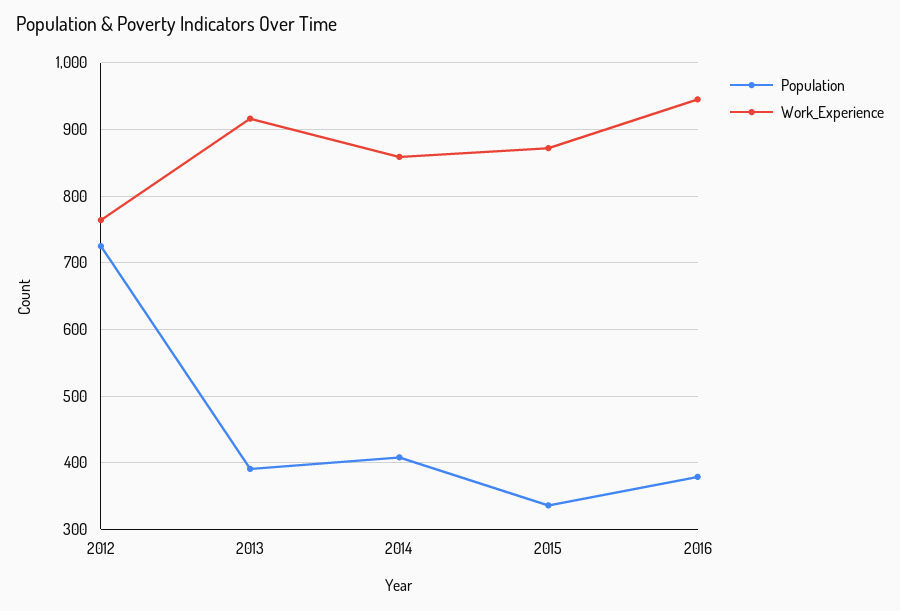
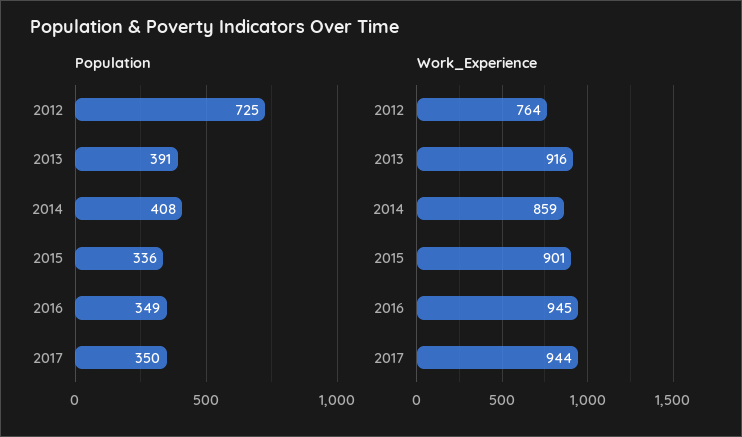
Work_Experience, 2015: 870 -> 901
Population, 2016: 380 -> 349
Population, 2017: none -> 350
Work_Experience, 2017: none -> 944

